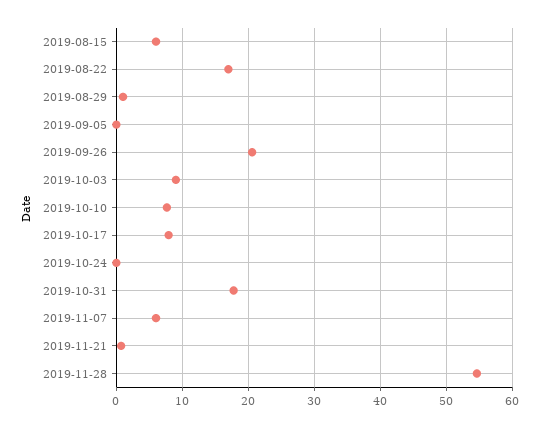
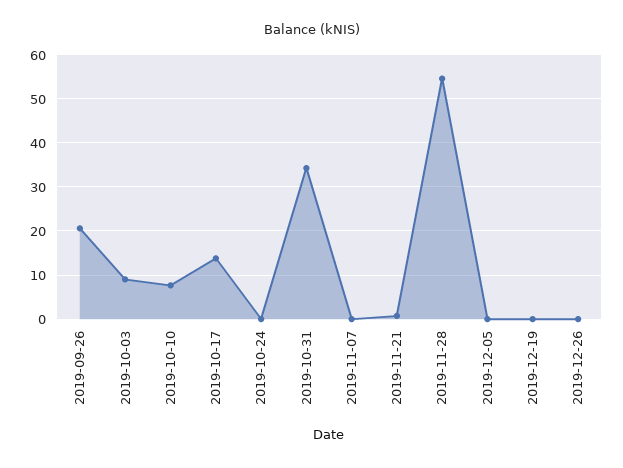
2019-08-15: 6 -> none
2019-08-22: 17 -> none
2019-08-29: 1 -> none
2019-09-05: 0 -> none
2019-10-17: 8 -> 14
2019-10-31: 18 -> 34
2019-11-07: 6 -> 0
2019-12-05: none -> 0
2019-12-19: none -> 0
2019-12-26: none -> 0

